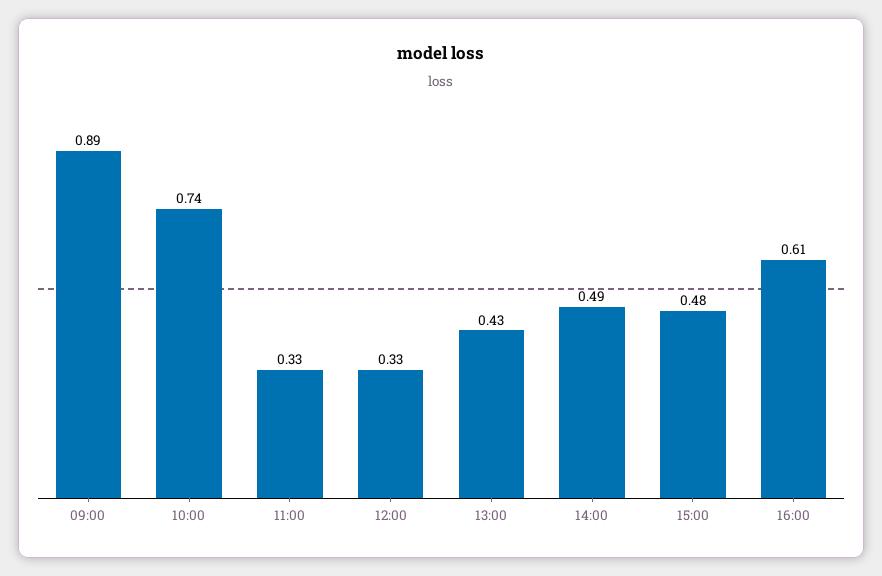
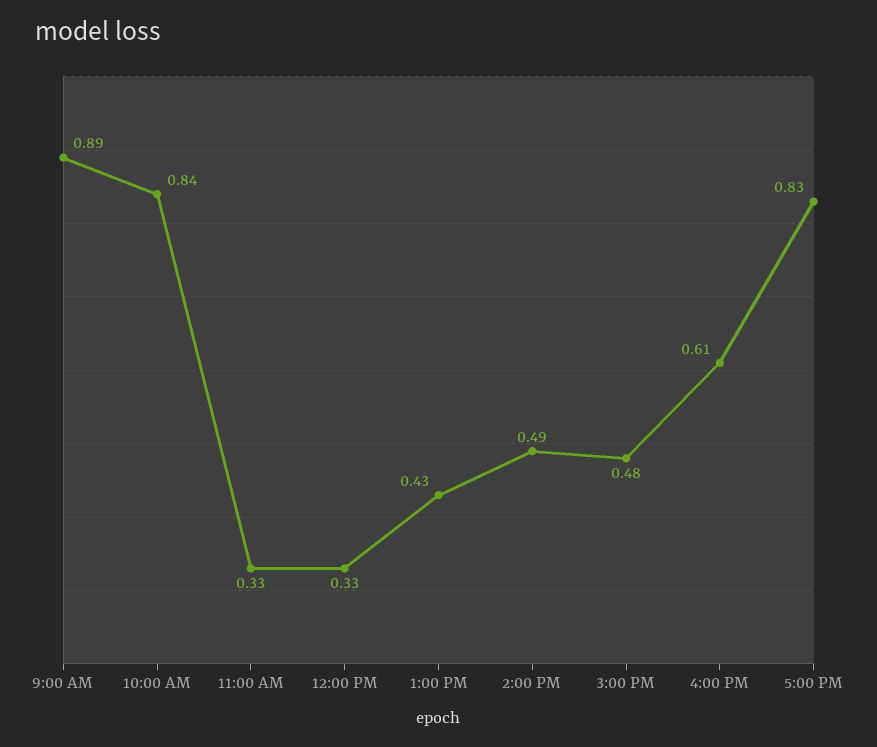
10:00: 0.74 -> 0.84
5:00 PM: none -> 0.83

